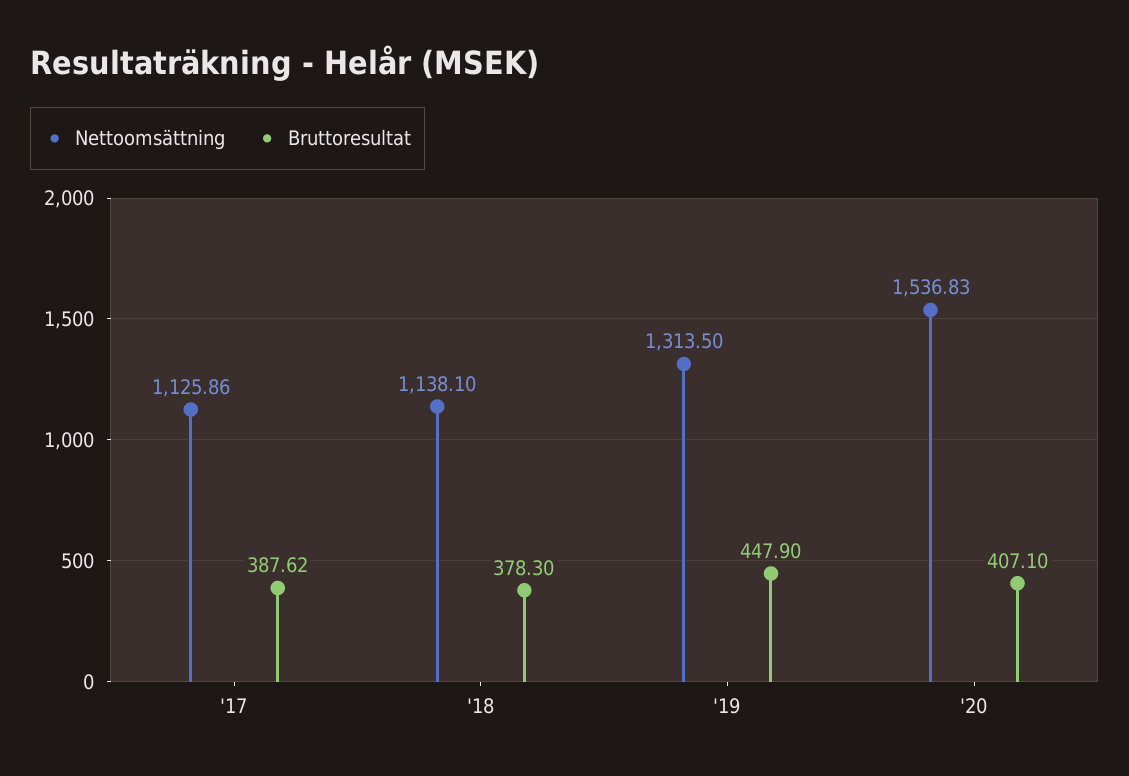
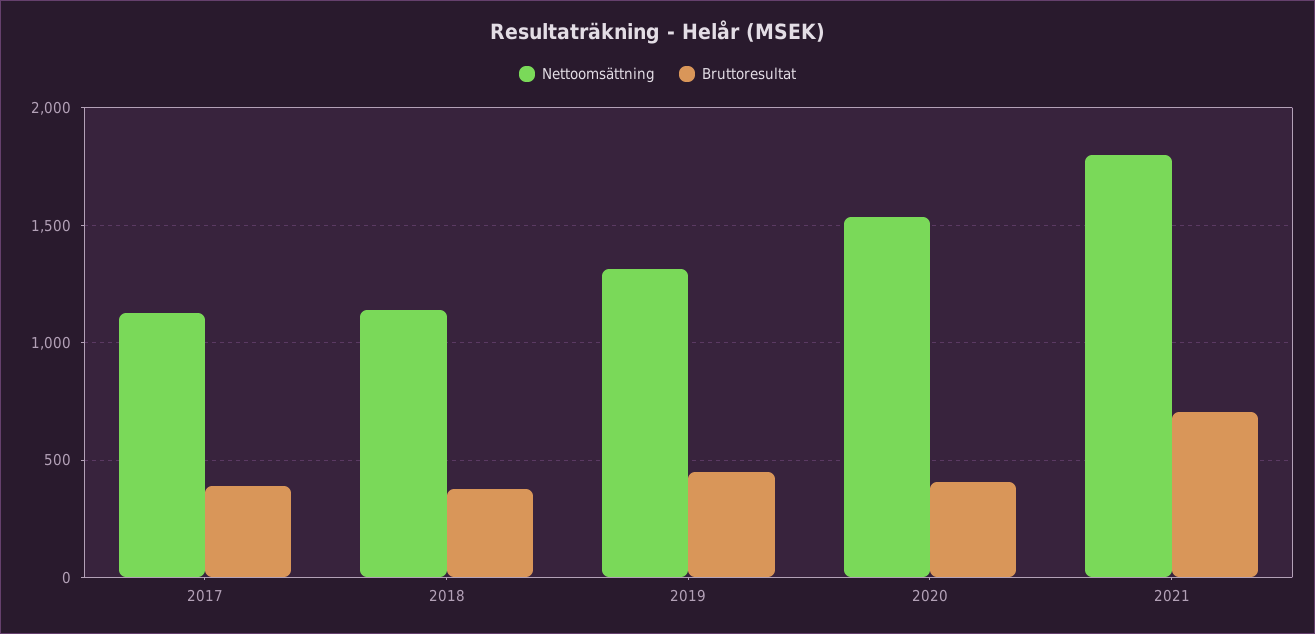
Nettoomsättning, 2021: none -> 1800
Bruttoresultat, 2021: none -> 700

